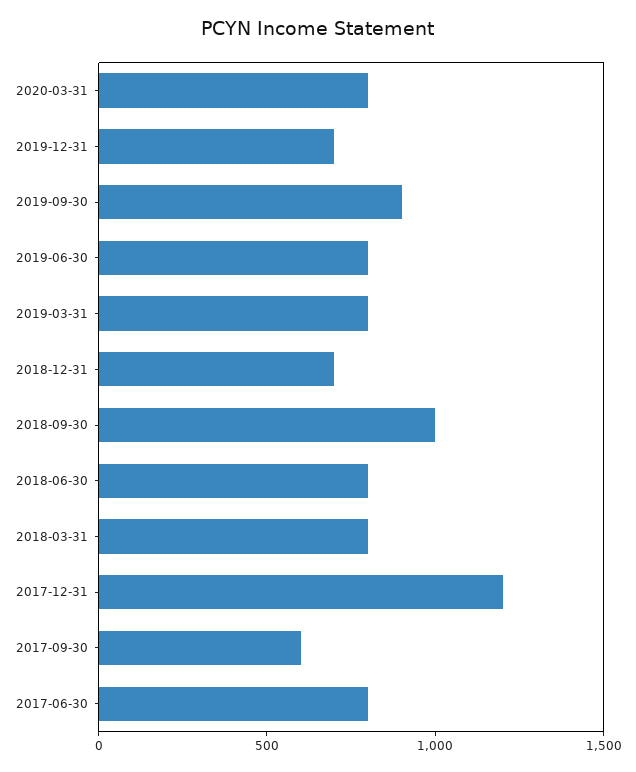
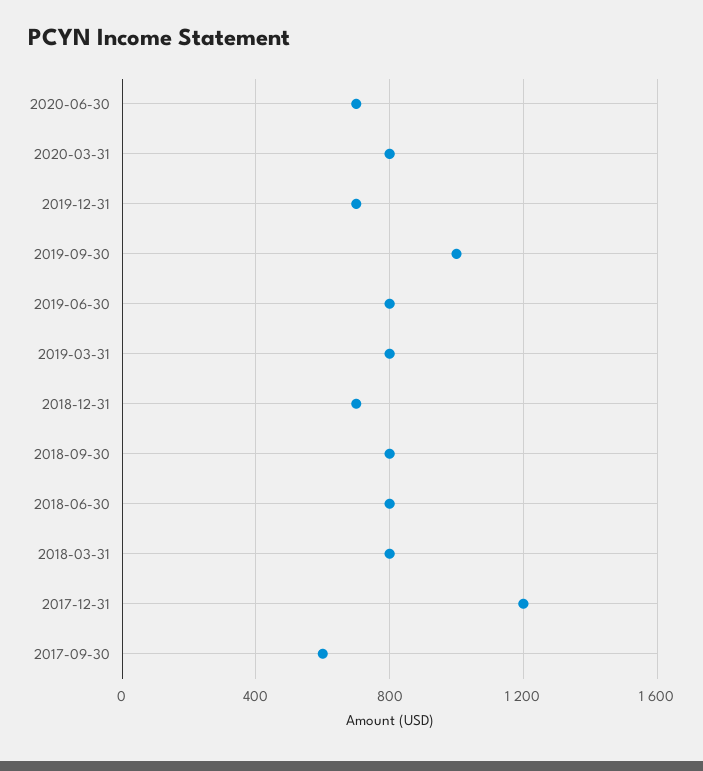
2019-09-30: 900 -> 1000
2018-09-30: 1000 -> 800
2017-06-30: 800 -> none
2020-06-30: none -> 700

